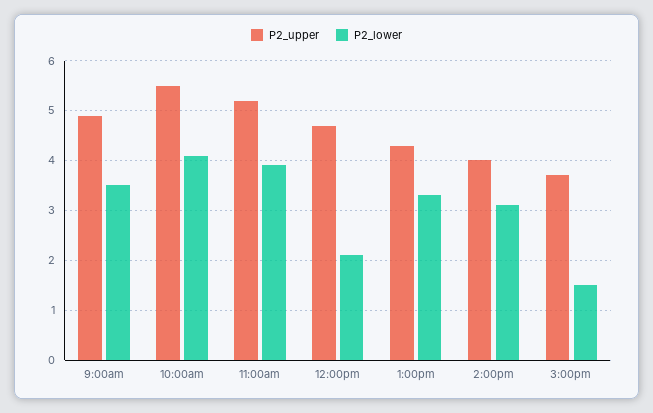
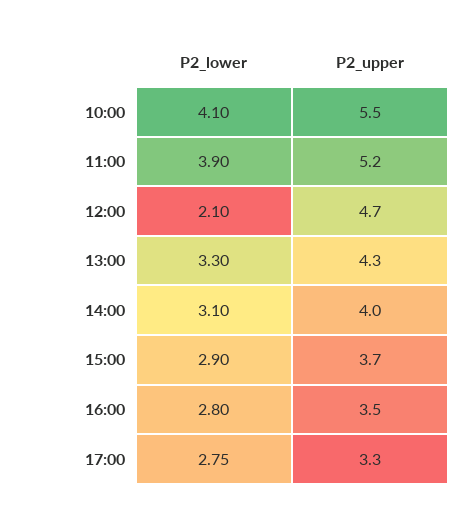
P2_upper, 9:00am: 5 -> none
P2_lower, 9:00am: 3.5 -> none
P2_lower, 3:00pm: 1.5 -> 2.9
P2_lower, 16:00: none -> 2.8
P2_upper, 16:00: none -> 3.5
P2_lower, 17:00: none -> 2.75
P2_upper, 17:00: none -> 3.3

